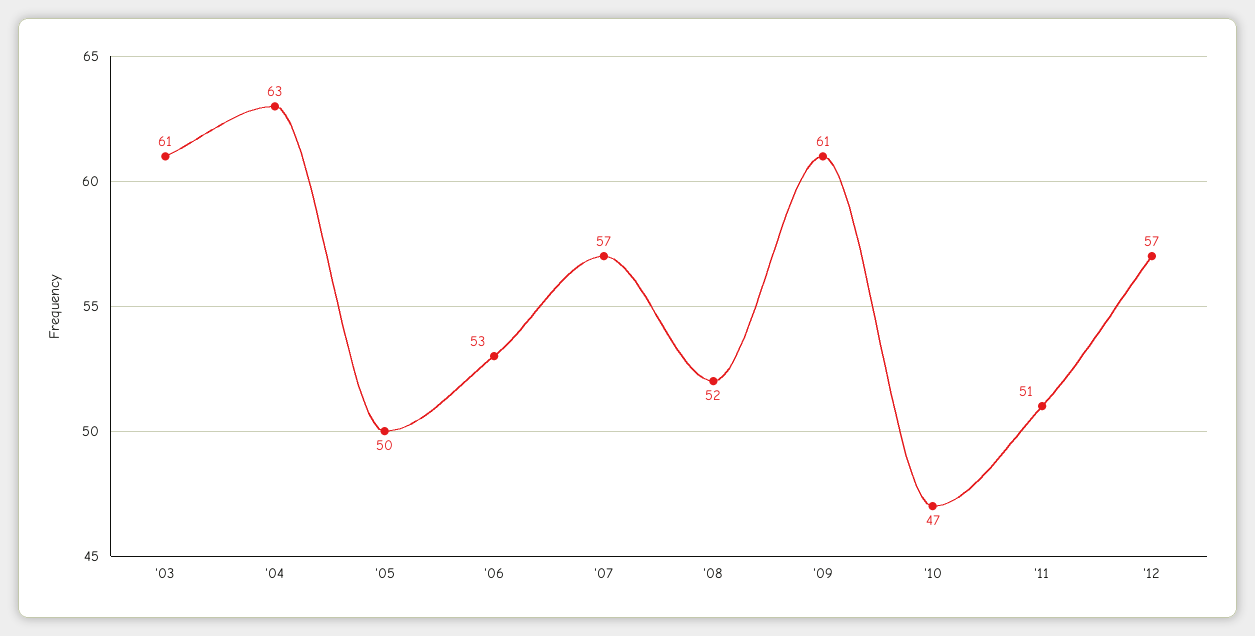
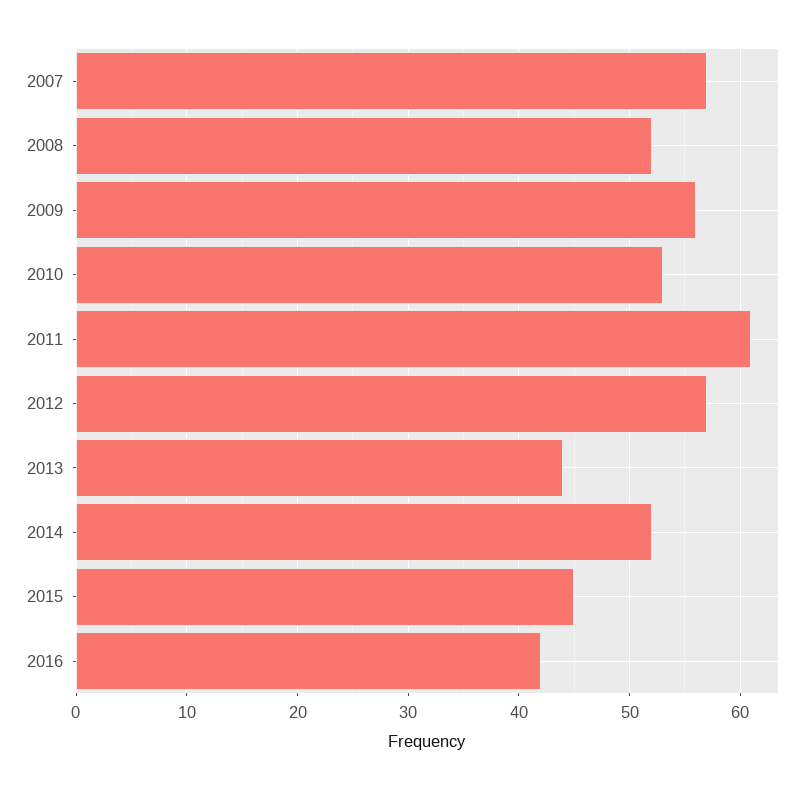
'03: 61 -> none
'04: 63 -> none
'05: 50 -> none
'06: 53 -> none
'09: 61 -> 56
'10: 47 -> 53
'11: 51 -> 61
2013: none -> 44
2014: none -> 52
2015: none -> 45
2016: none -> 42

